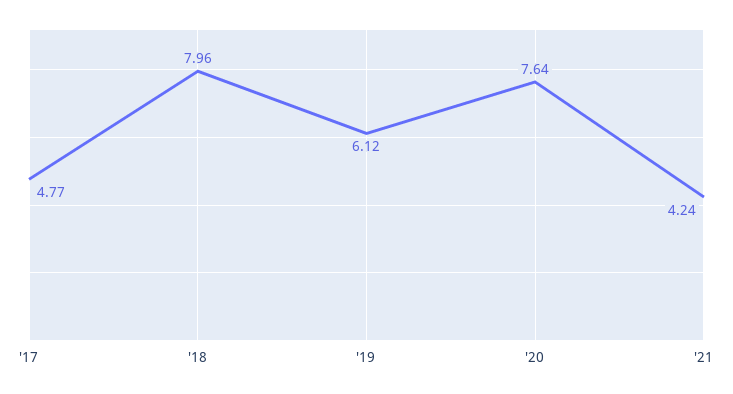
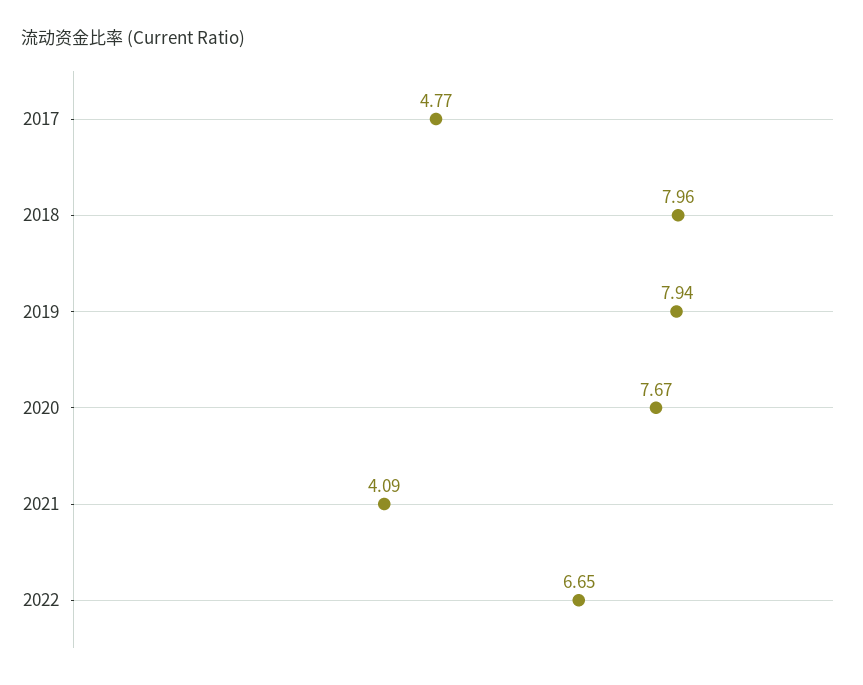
'19: 6.12 -> 7.94
'20: 7.64 -> 7.67
'21: 4.24 -> 4.09
2022: none -> 6.65

